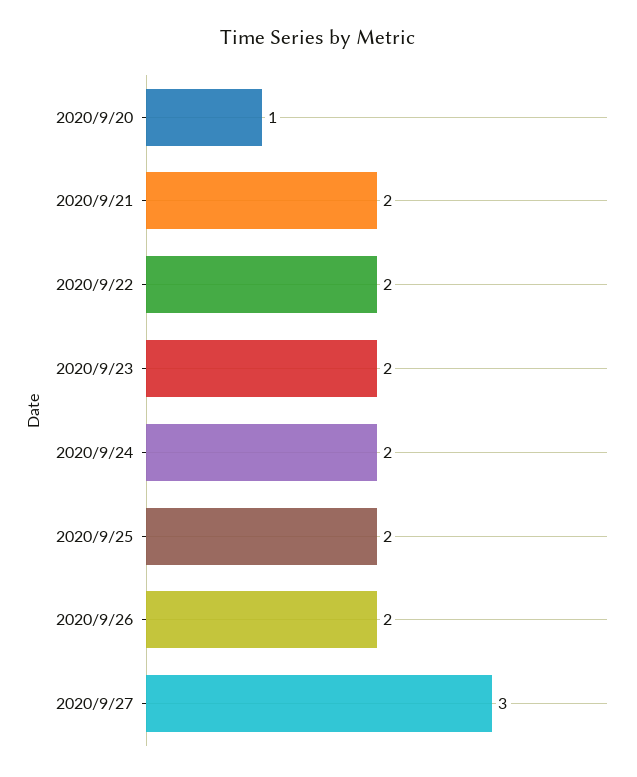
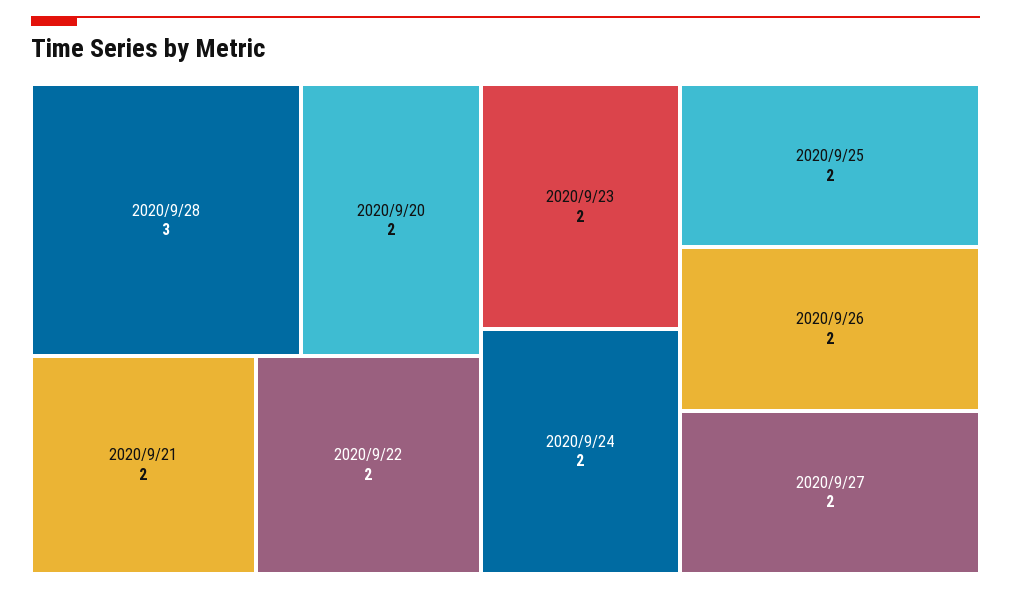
2020/9/20: 1 -> 2
2020/9/27: 3 -> 2
2020/9/28: none -> 3

